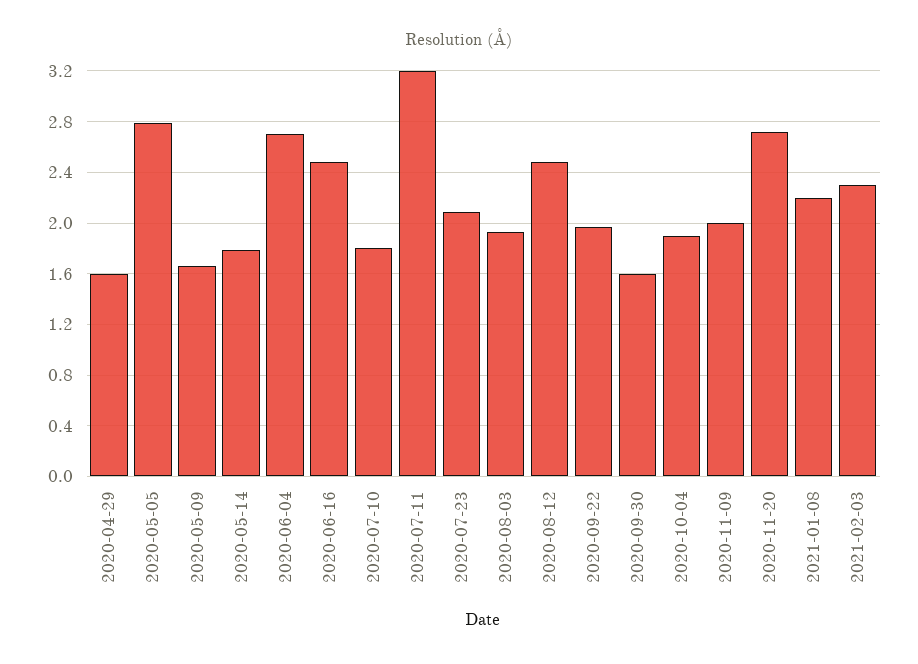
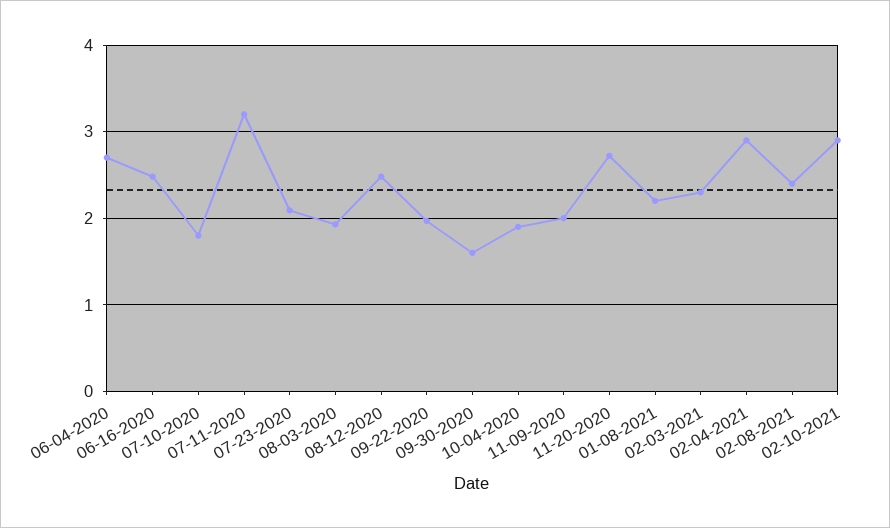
2020-04-29: 1.6 -> none
2020-05-05: 2.8 -> none
2020-05-09: 1.65 -> none
2020-05-14: 1.8 -> none
02-04-2021: none -> 2.9
02-08-2021: none -> 2.4
02-10-2021: none -> 2.9

